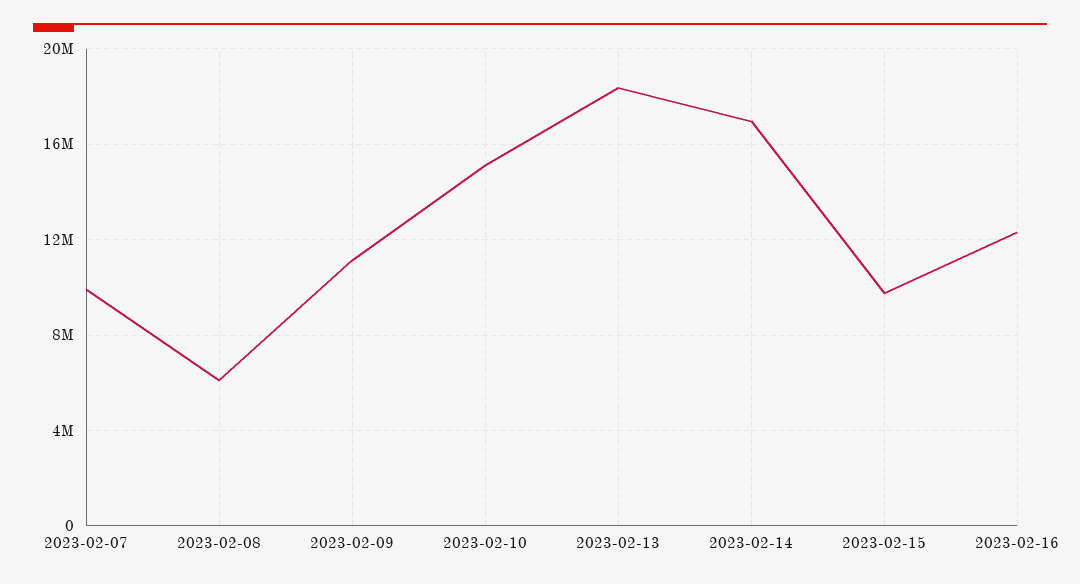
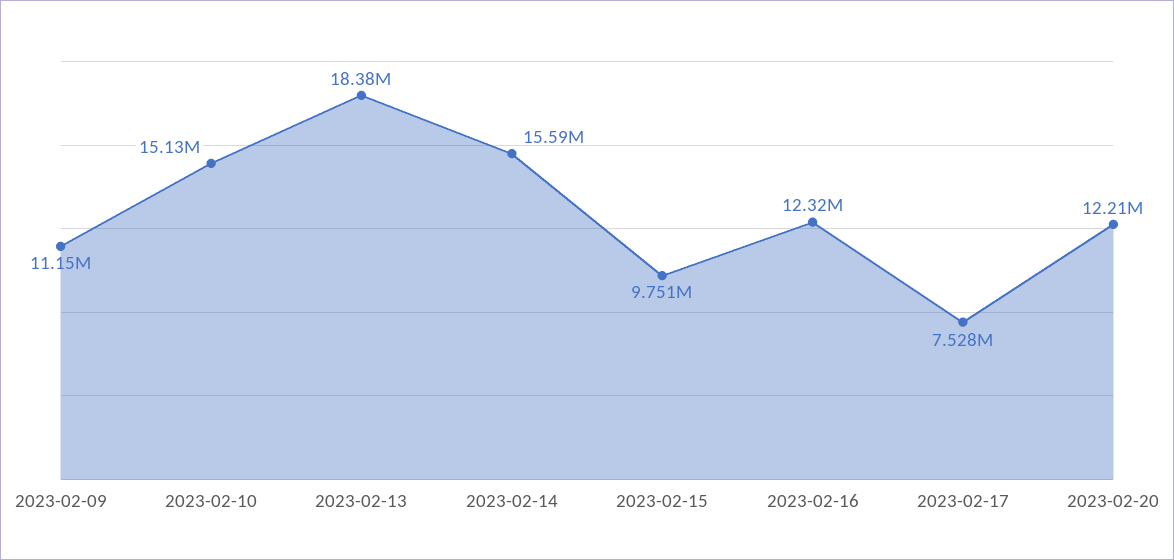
2023-02-07: 10000000 -> none
2023-02-08: 6000000 -> none
2023-02-14: 17000000 -> 15590000
2023-02-17: none -> 7528000
2023-02-20: none -> 12210000

